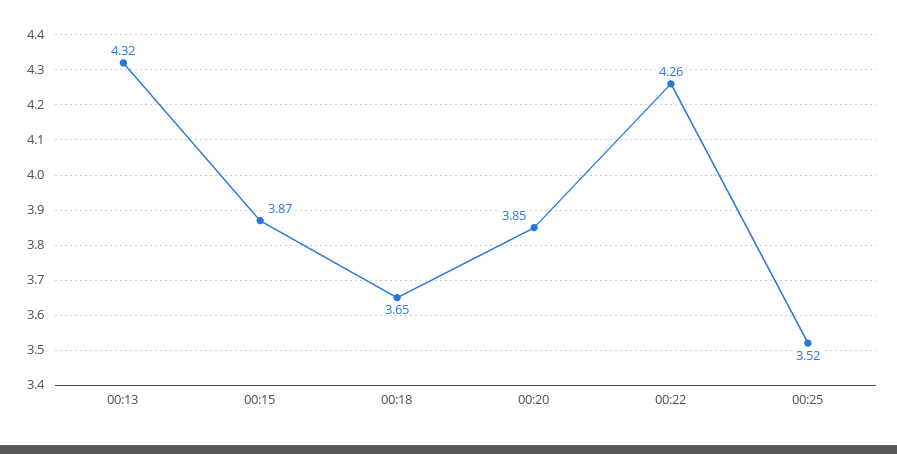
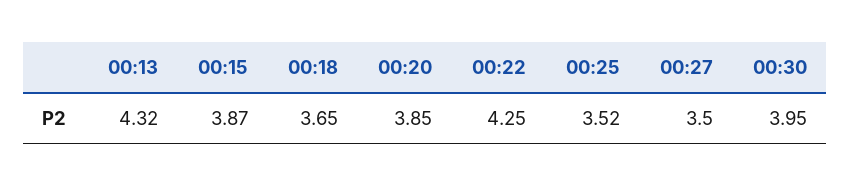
00:22: 4.26 -> 4.25
00:27: none -> 3.5
00:30: none -> 3.95

